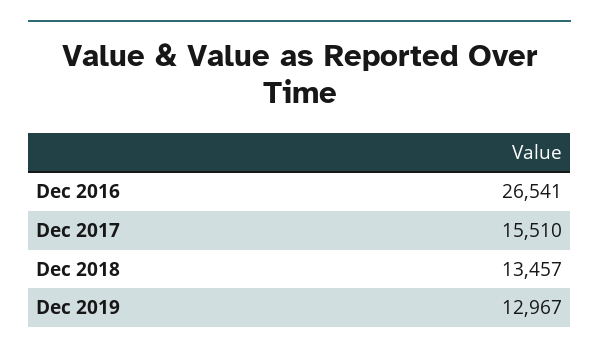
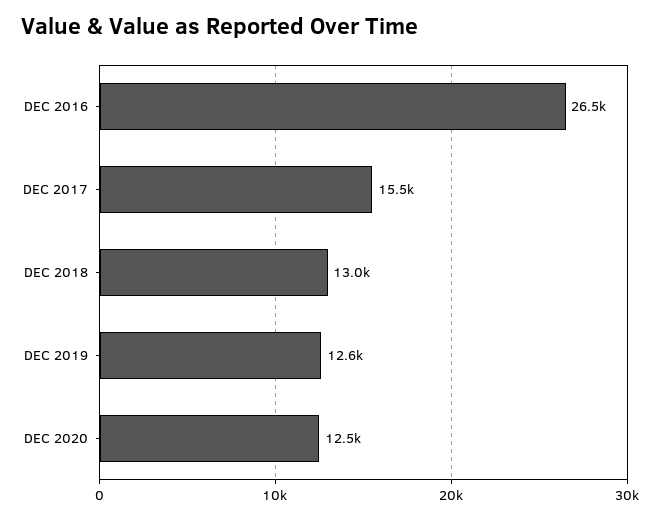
Dec 2018: 13457 -> 13000
Dec 2019: 12967 -> 12600
DEC 2020: none -> 12500

